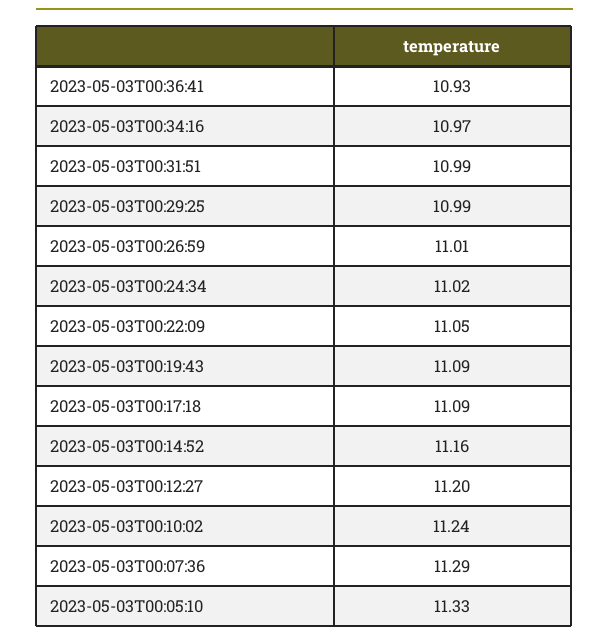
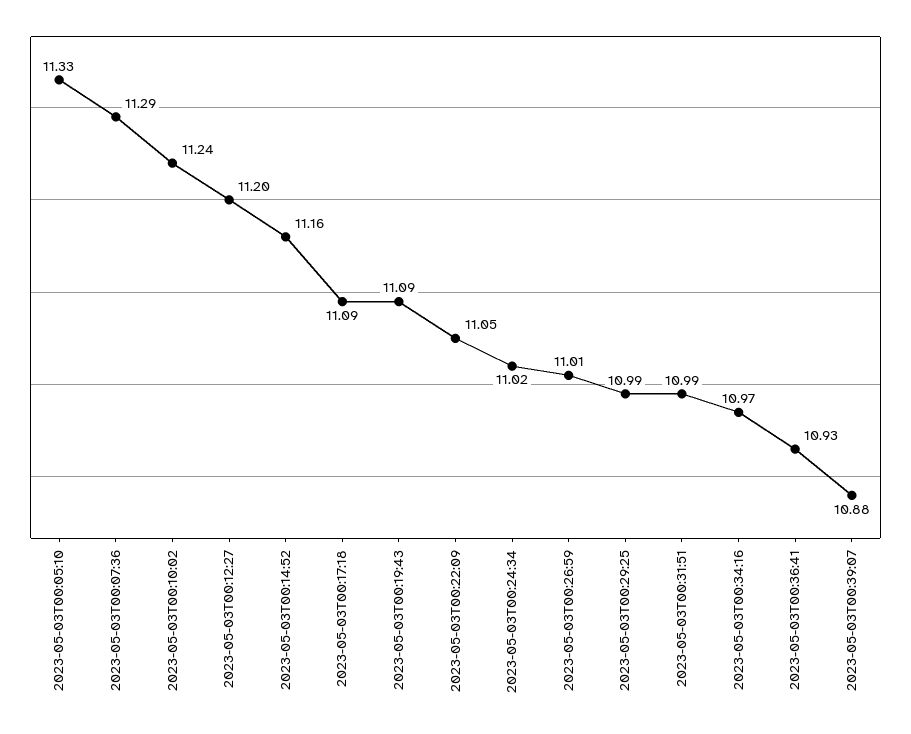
2023-05-03T00:39:07: none -> 10.88

